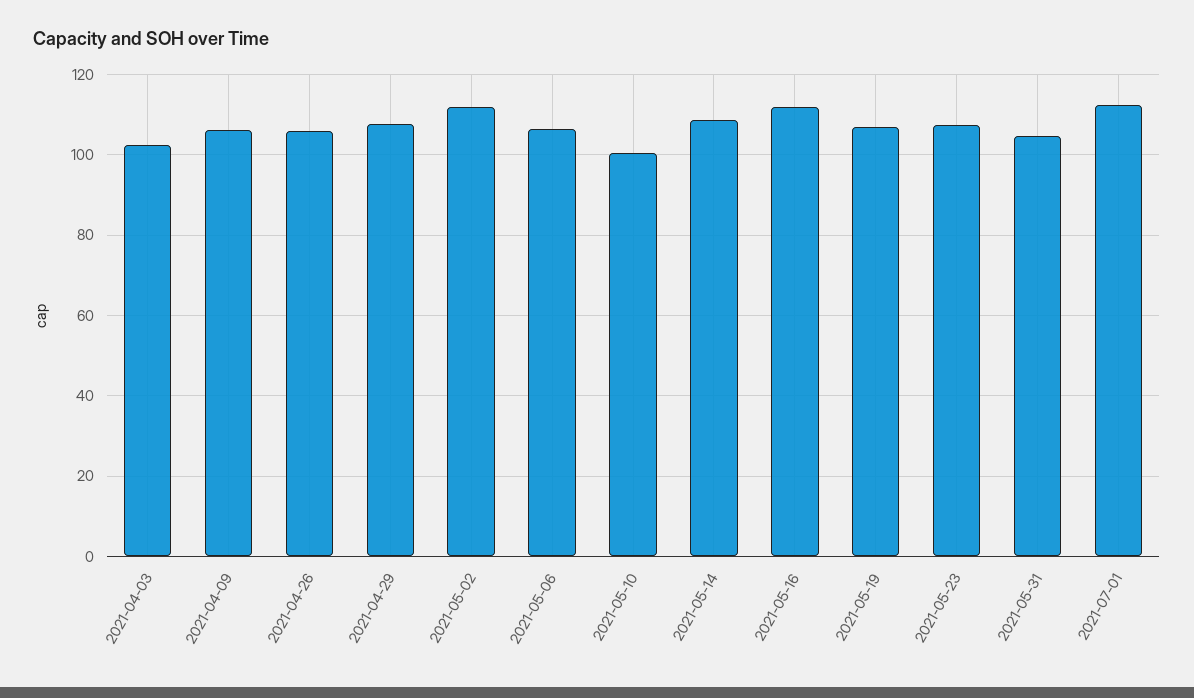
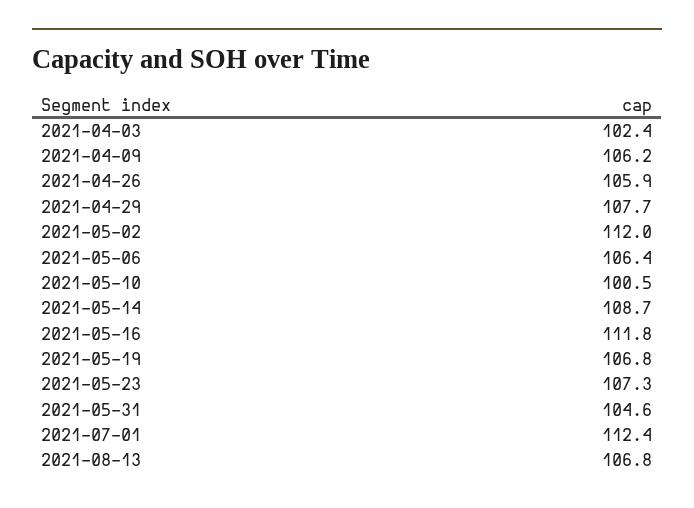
2021-08-13: none -> 106.8

